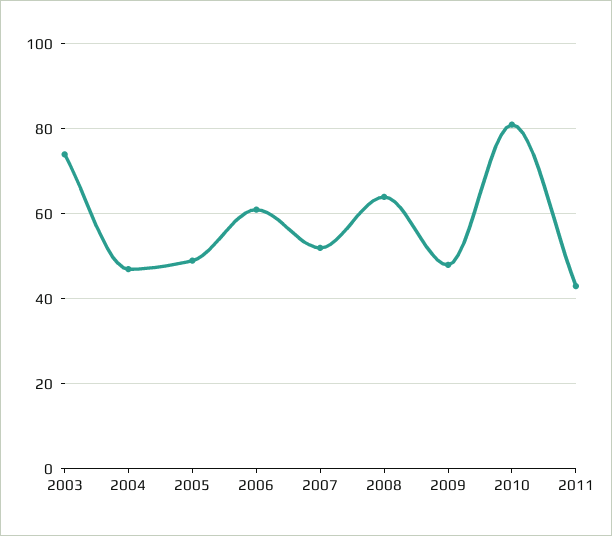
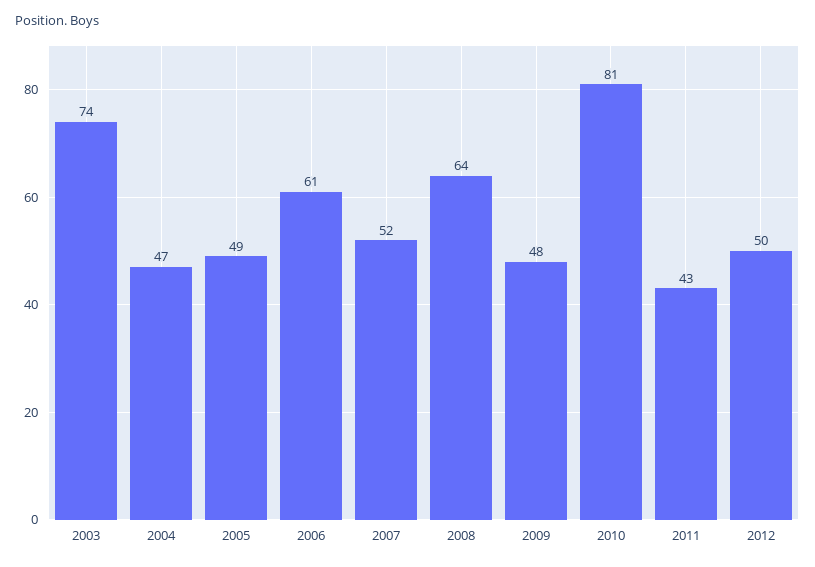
2012: none -> 50

